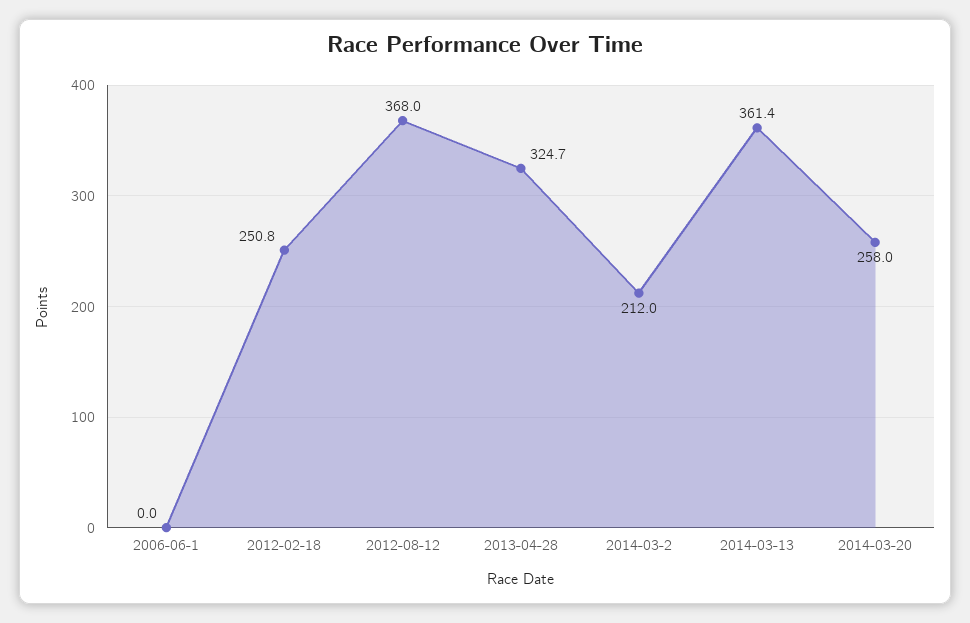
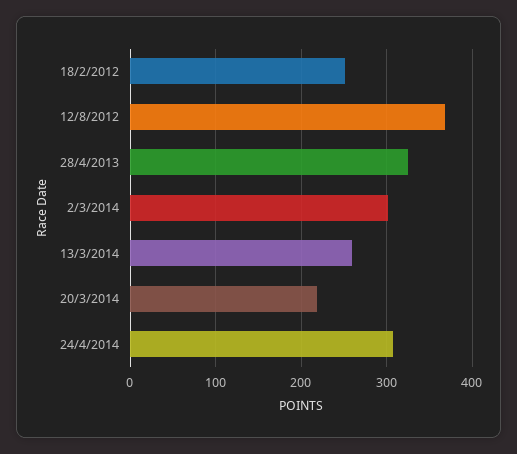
2006-06-1: 0 -> none
2014-03-2: 212 -> 300
2014-03-13: 361.4 -> 260
2014-03-20: 258 -> 220
24/4/2014: none -> 310

